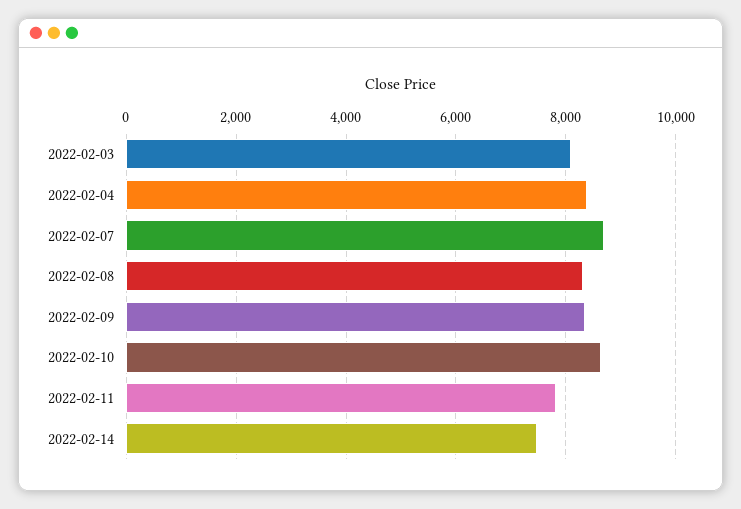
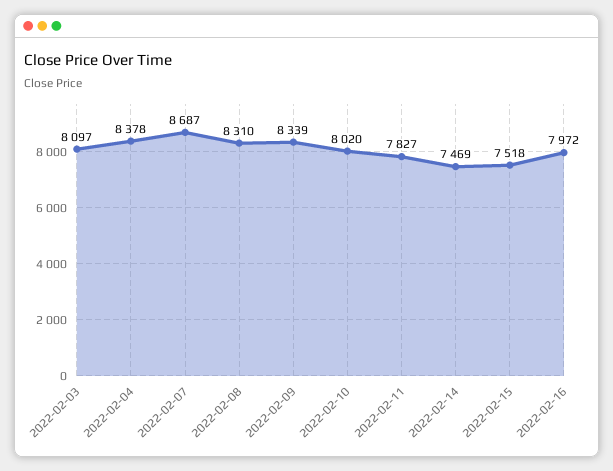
2022-02-10: 8600 -> 8020
2022-02-15: none -> 7518
2022-02-16: none -> 7972

